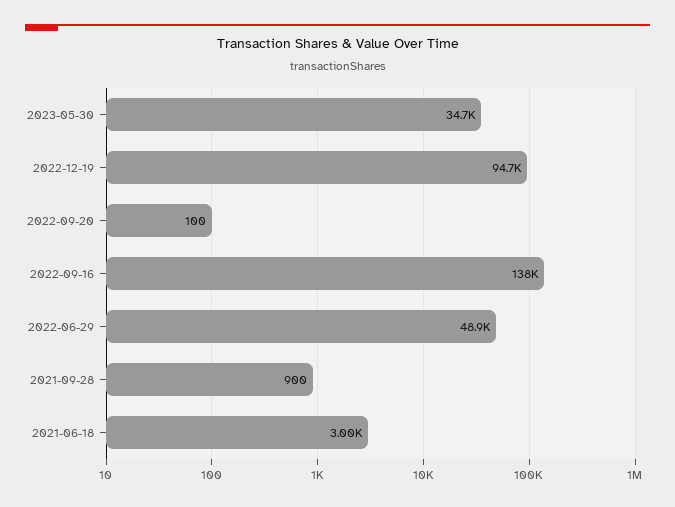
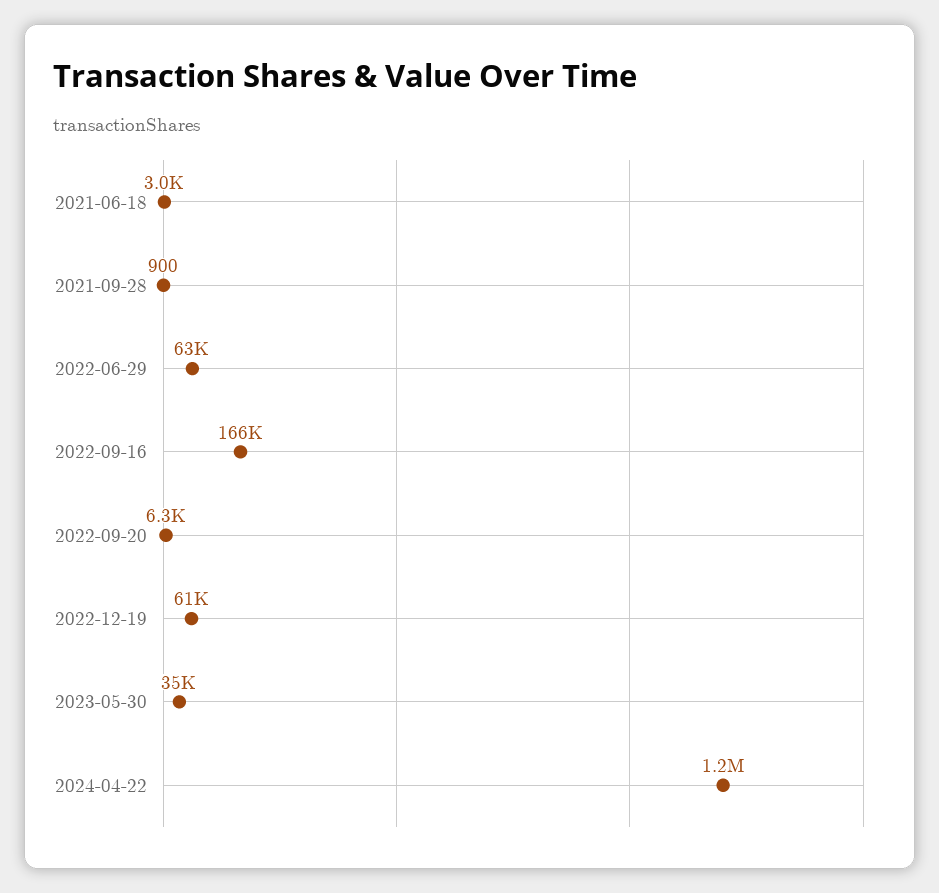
2022-12-19: 94700 -> 61000
2022-09-20: 100 -> 6300
2022-09-16: 138000 -> 166000
2022-06-29: 48900 -> 63000
2024-04-22: none -> 1200000

